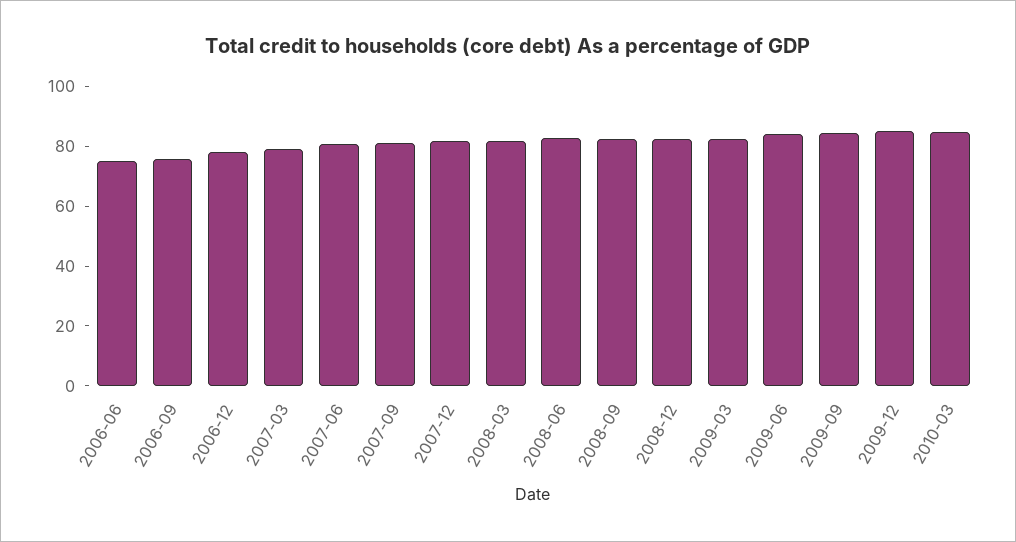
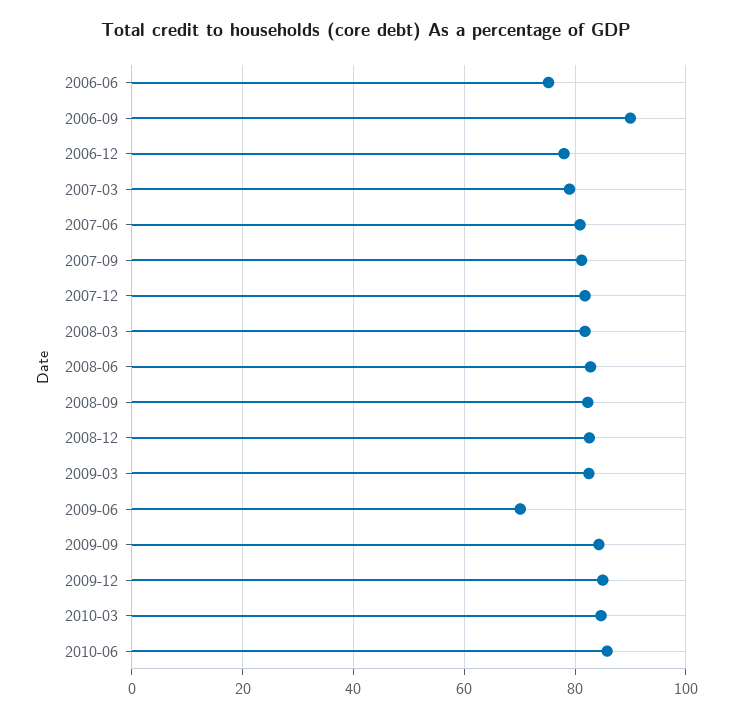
2006-09: 75 -> 90
2009-06: 85 -> 70
2010-06: none -> 86

